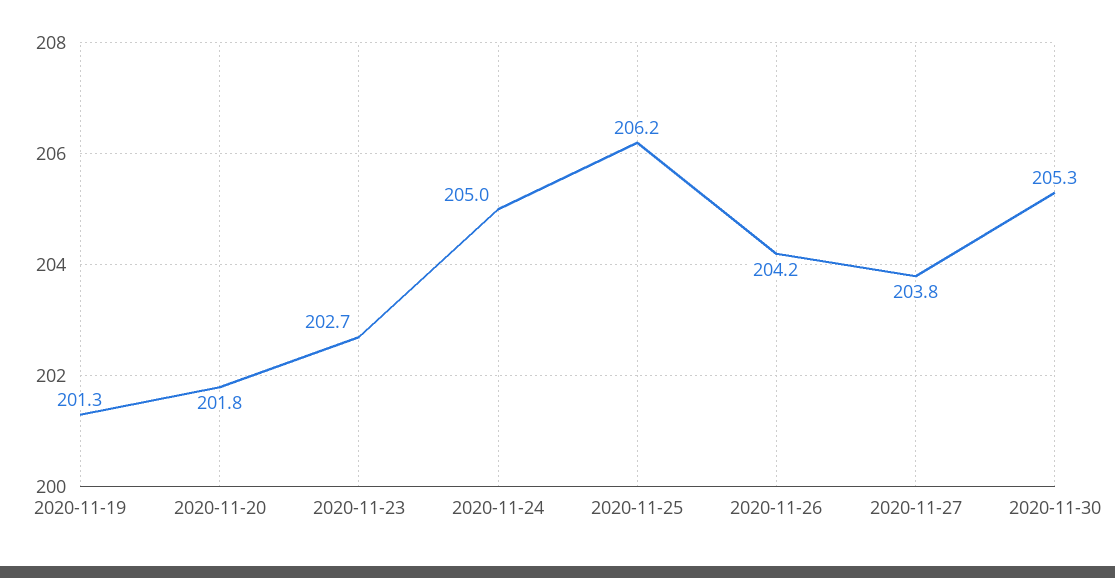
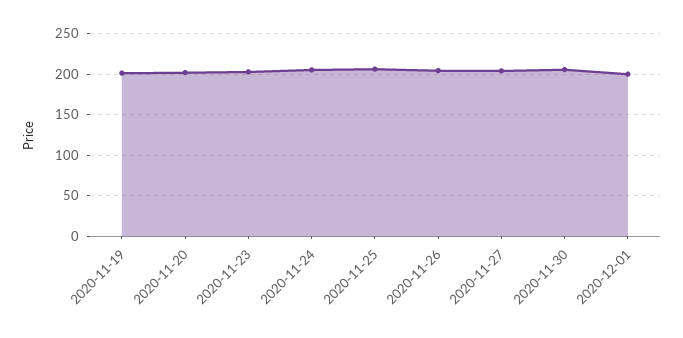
2020-12-01: none -> 200

